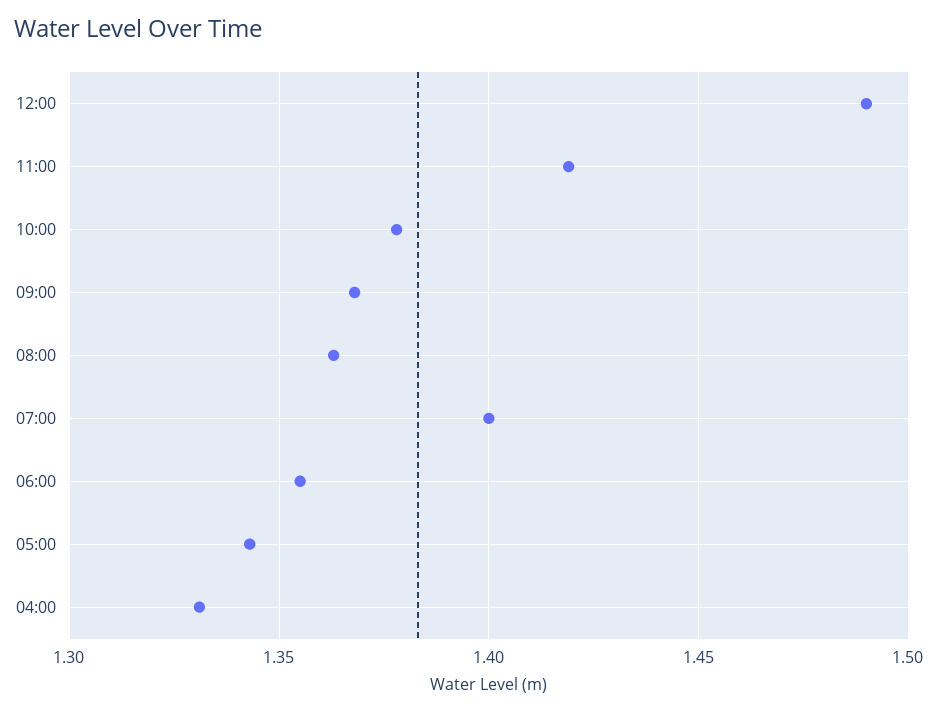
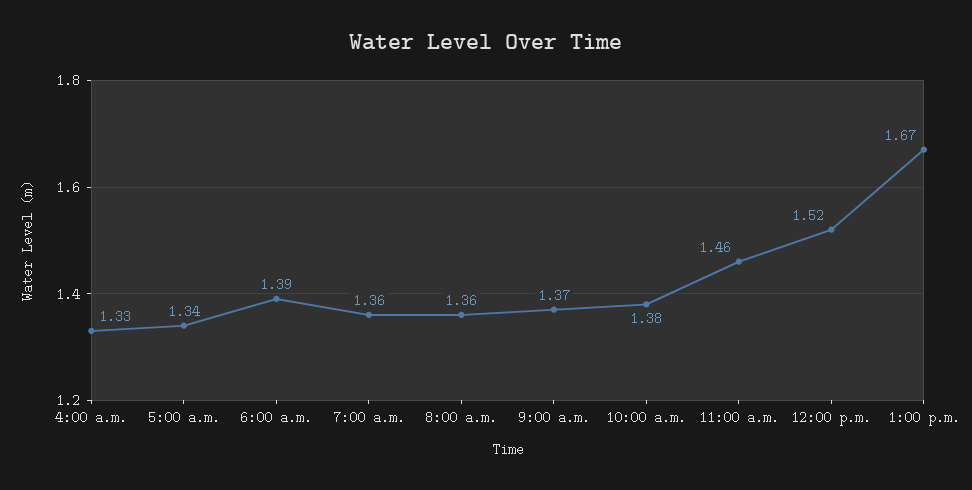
12:00: 1.49 -> 1.52
11:00: 1.42 -> 1.46
07:00: 1.4 -> 1.36
06:00: 1.355 -> 1.39
1:00 p.m.: none -> 1.67

